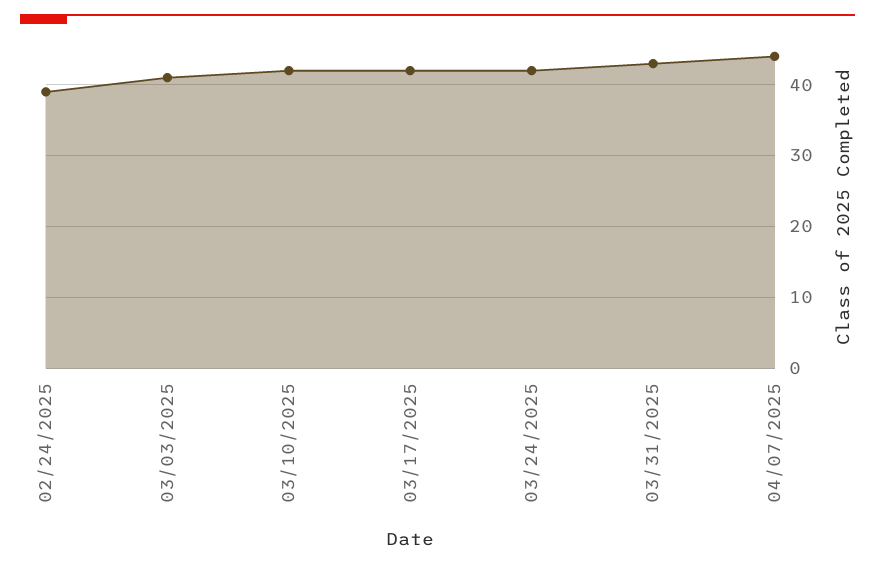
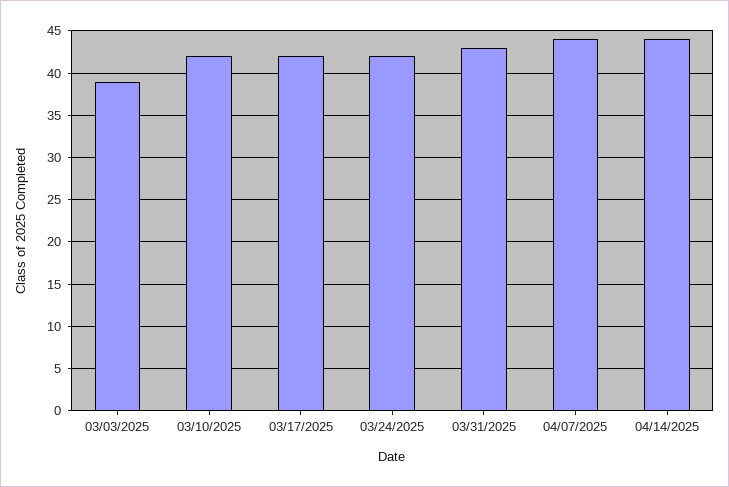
02/24/2025: 39 -> none
03/03/2025: 41 -> 39
04/14/2025: none -> 44

